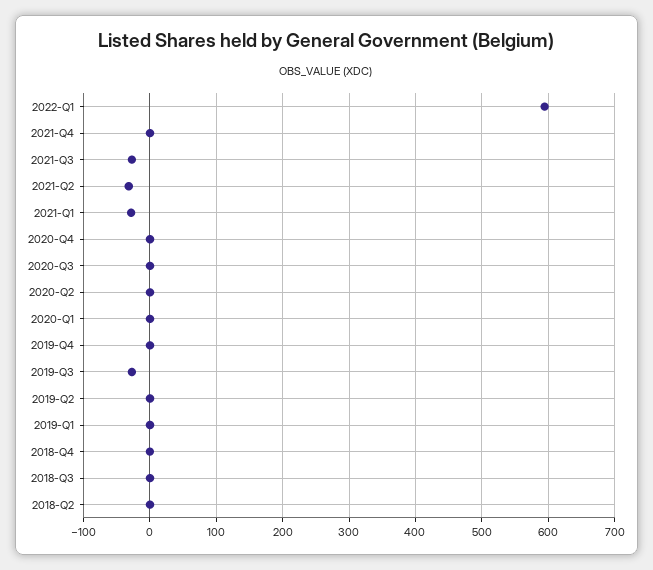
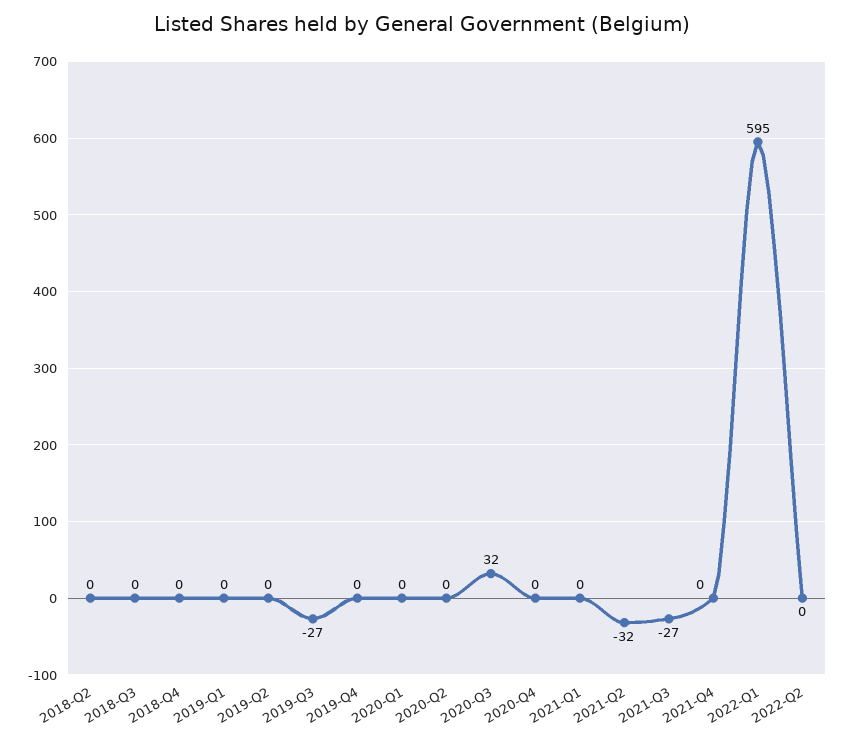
2021-Q1: -30 -> 0
2020-Q3: 0 -> 32
2022-Q2: none -> 0

